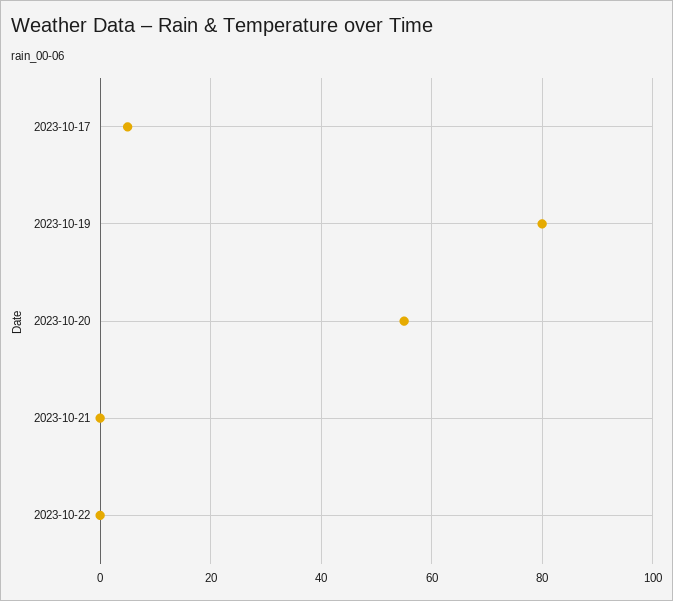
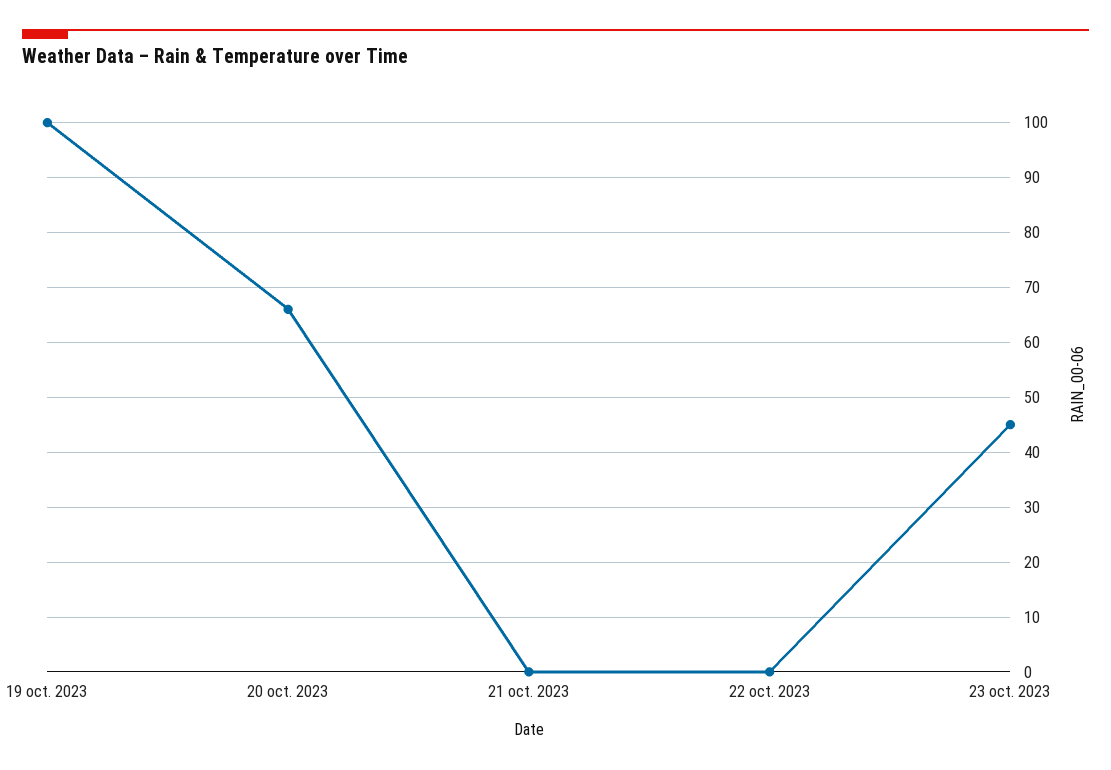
2023-10-17: 5 -> none
2023-10-19: 80 -> 100
2023-10-20: 55 -> 65
23 oct. 2023: none -> 45

